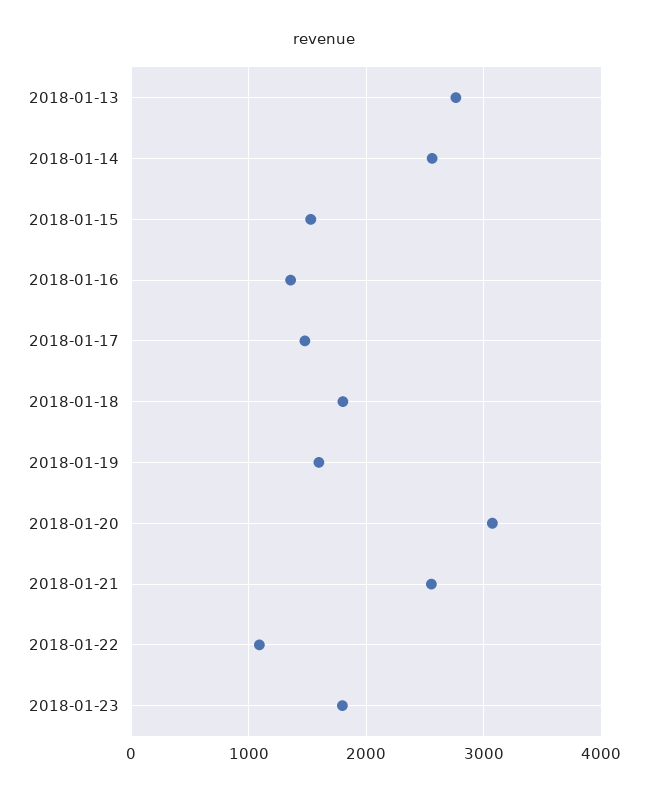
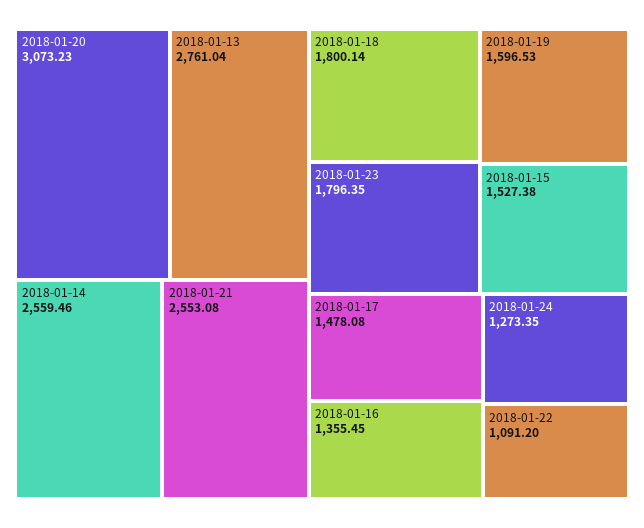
2018-01-24: none -> 1273.35

